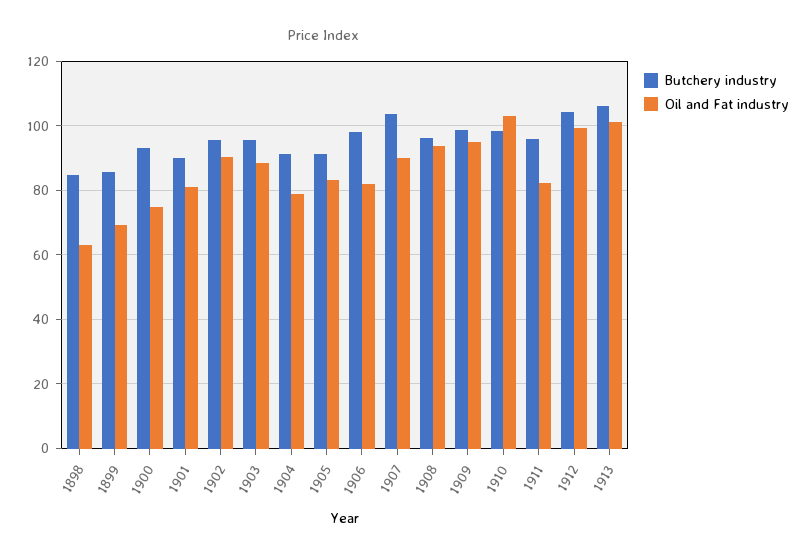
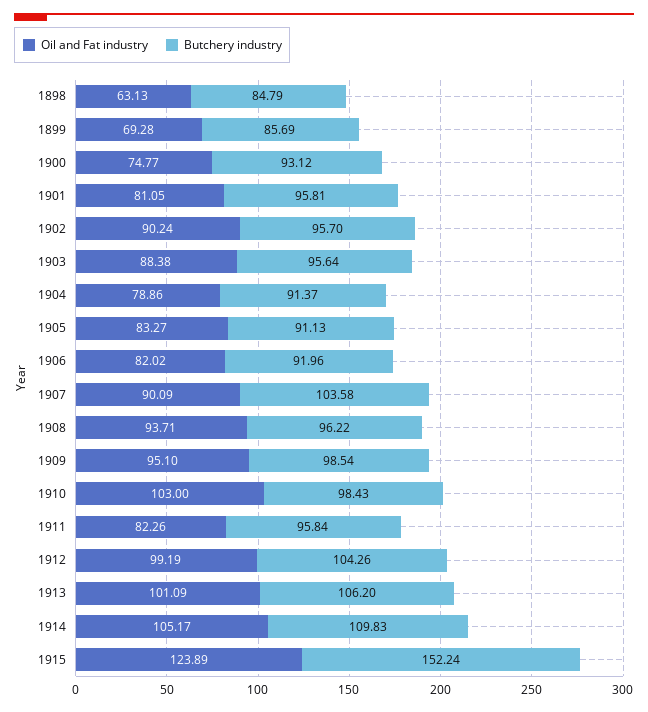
Butchery industry, 1901: 90 -> 95.81
Butchery industry, 1906: 98 -> 91.96
Oil and Fat industry, 1914: none -> 105.17
Butchery industry, 1914: none -> 109.83
Oil and Fat industry, 1915: none -> 123.89
Butchery industry, 1915: none -> 152.24

